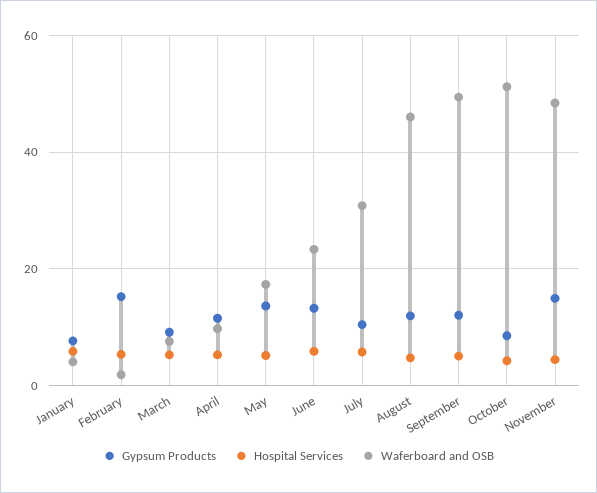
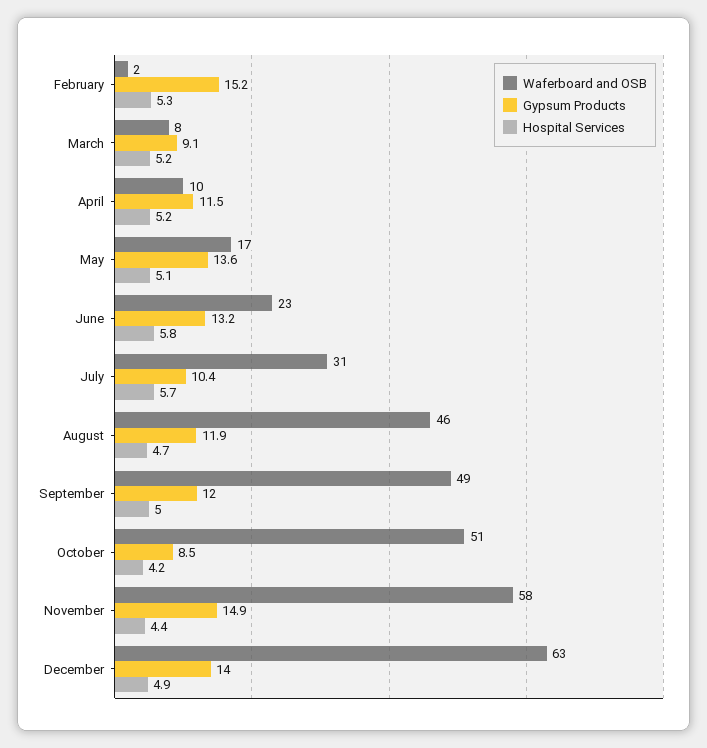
Gypsum Products, January: 8 -> none
Hospital Services, January: 6 -> none
Waferboard and OSB, January: 4 -> none
Waferboard and OSB, November: 48 -> 58
Waferboard and OSB, December: none -> 63
Gypsum Products, December: none -> 14
Hospital Services, December: none -> 4.9

